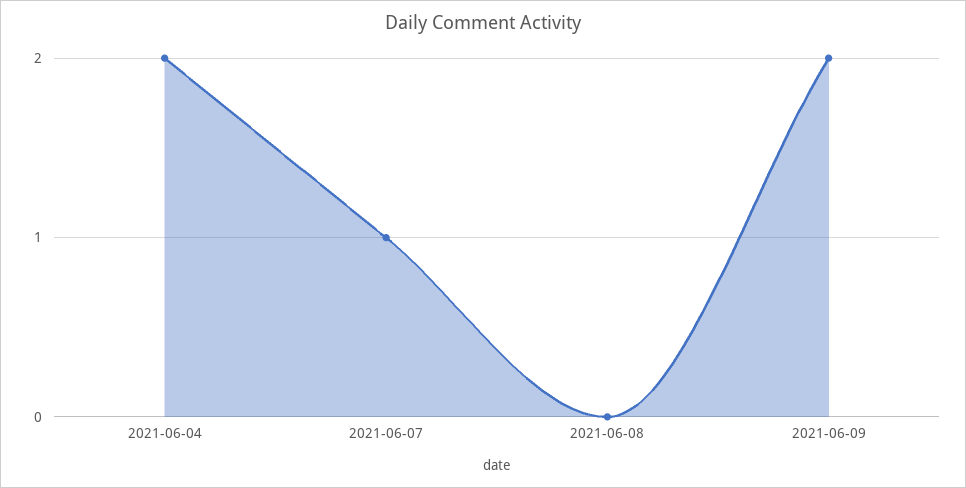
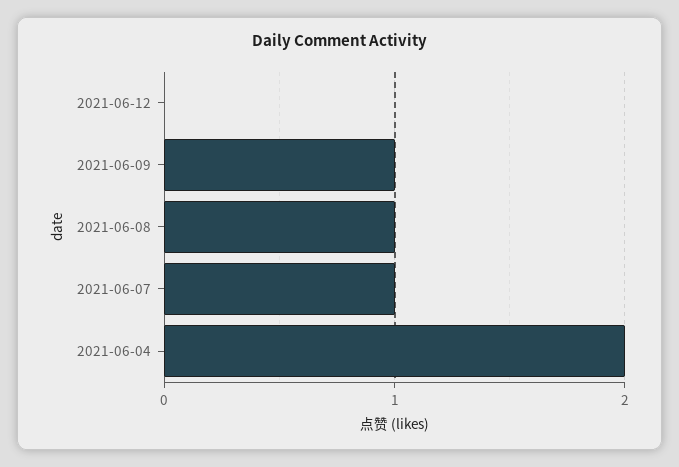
2021-06-08: 0 -> 1
2021-06-09: 2 -> 1
2021-06-12: none -> 0

